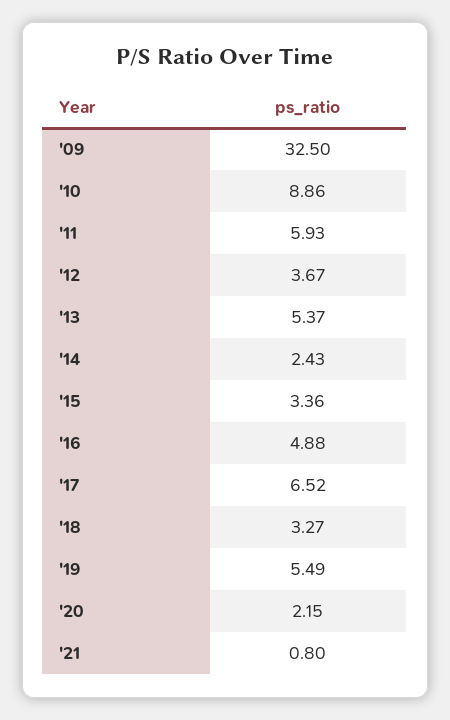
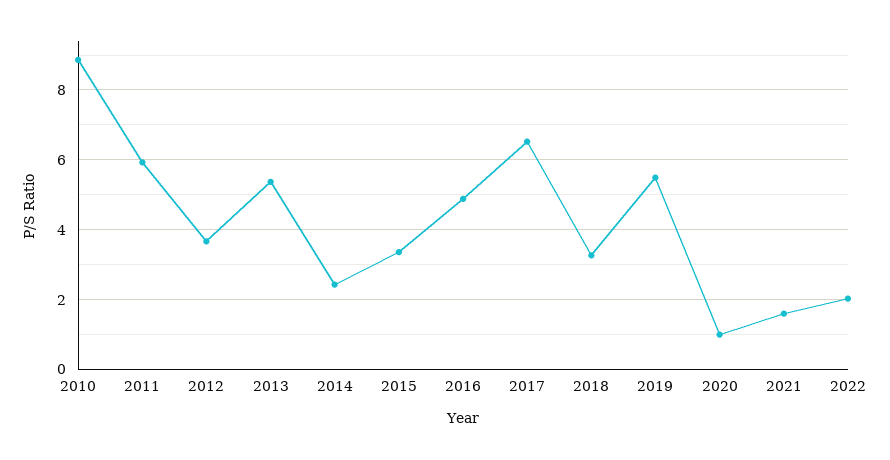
'09: 32.5 -> none
'20: 2.15 -> 1
'21: 0.8 -> 1.6
2022: none -> 2

